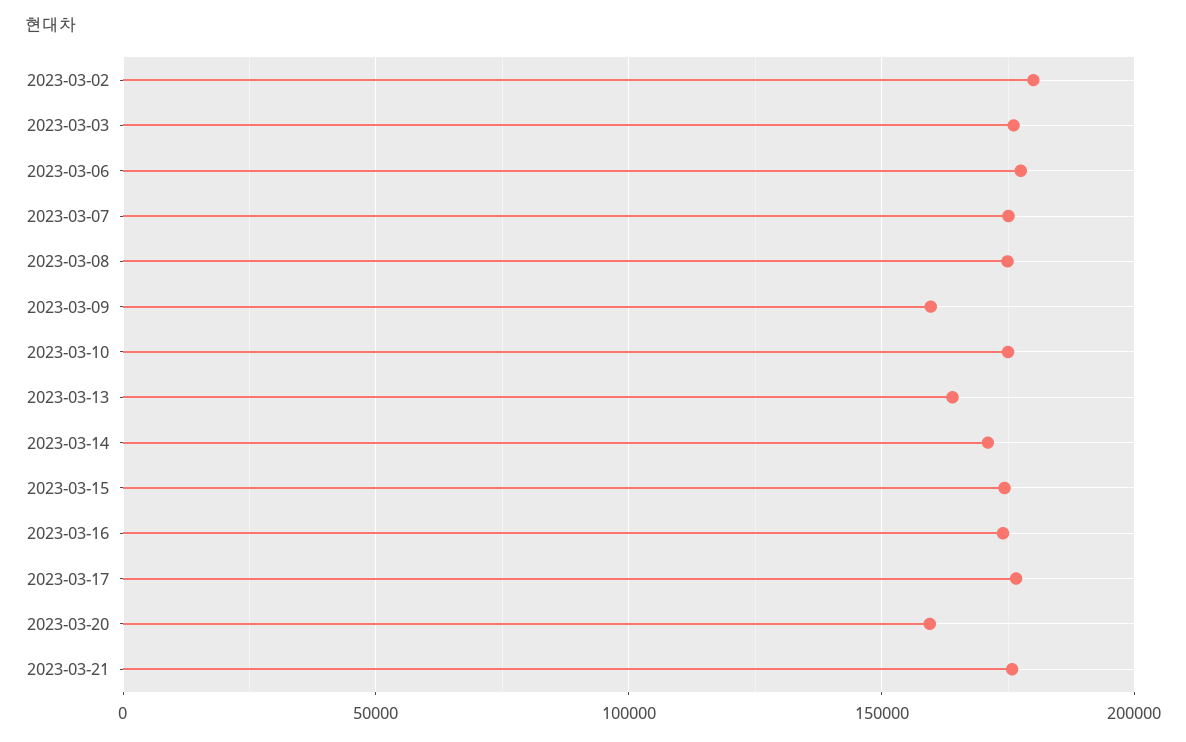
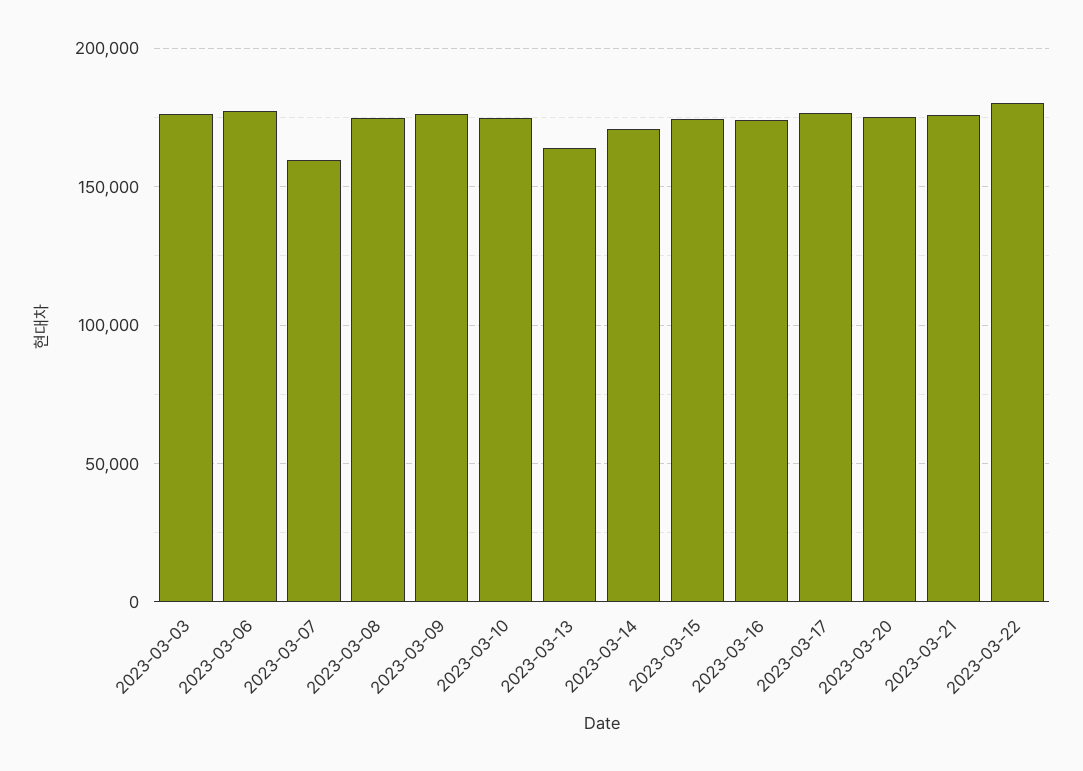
2023-03-02: 180000 -> none
2023-03-07: 175000 -> 160000
2023-03-09: 160000 -> 175000
2023-03-20: 160000 -> 175000
2023-03-22: none -> 180000

